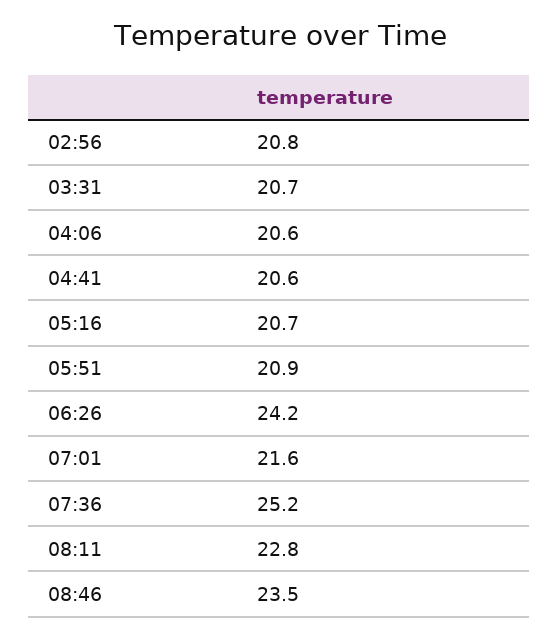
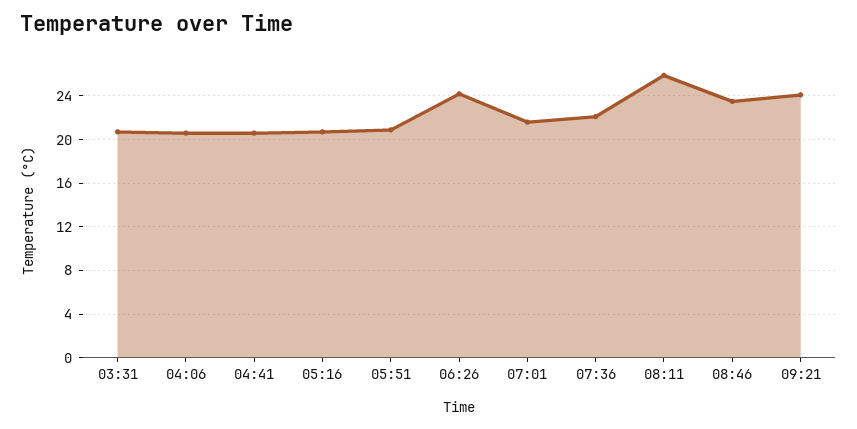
02:56: 20.8 -> none
07:36: 25.2 -> 22
08:11: 22.8 -> 26
09:21: none -> 24

